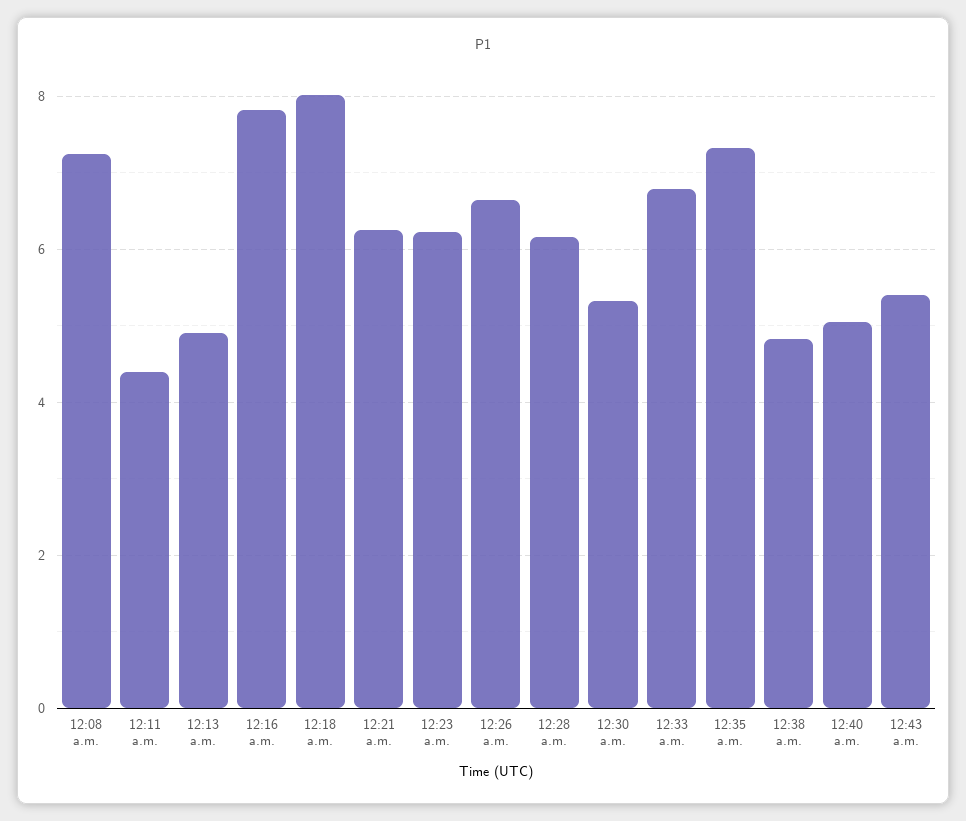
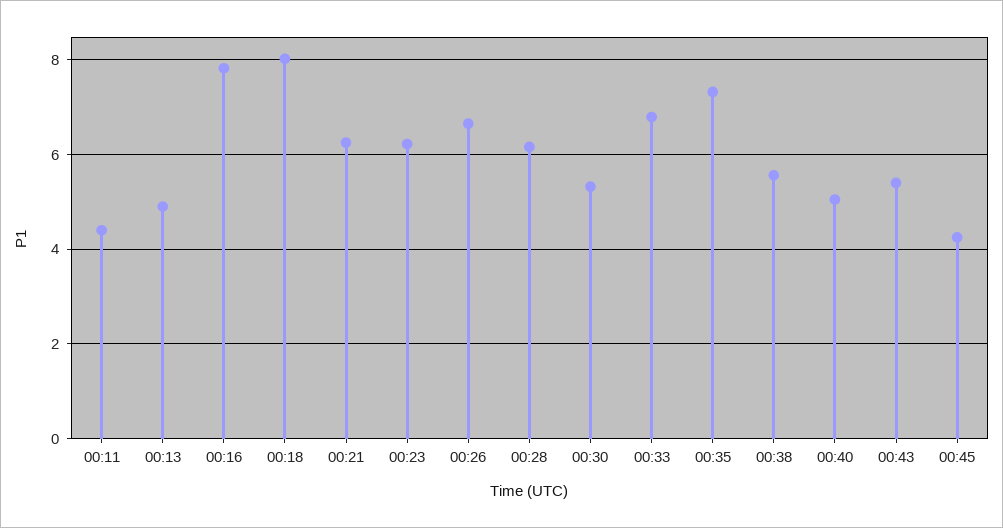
12:08 a.m.: 7.2 -> none
12:38 a.m.: 4.8 -> 5.6
00:45: none -> 4.2

